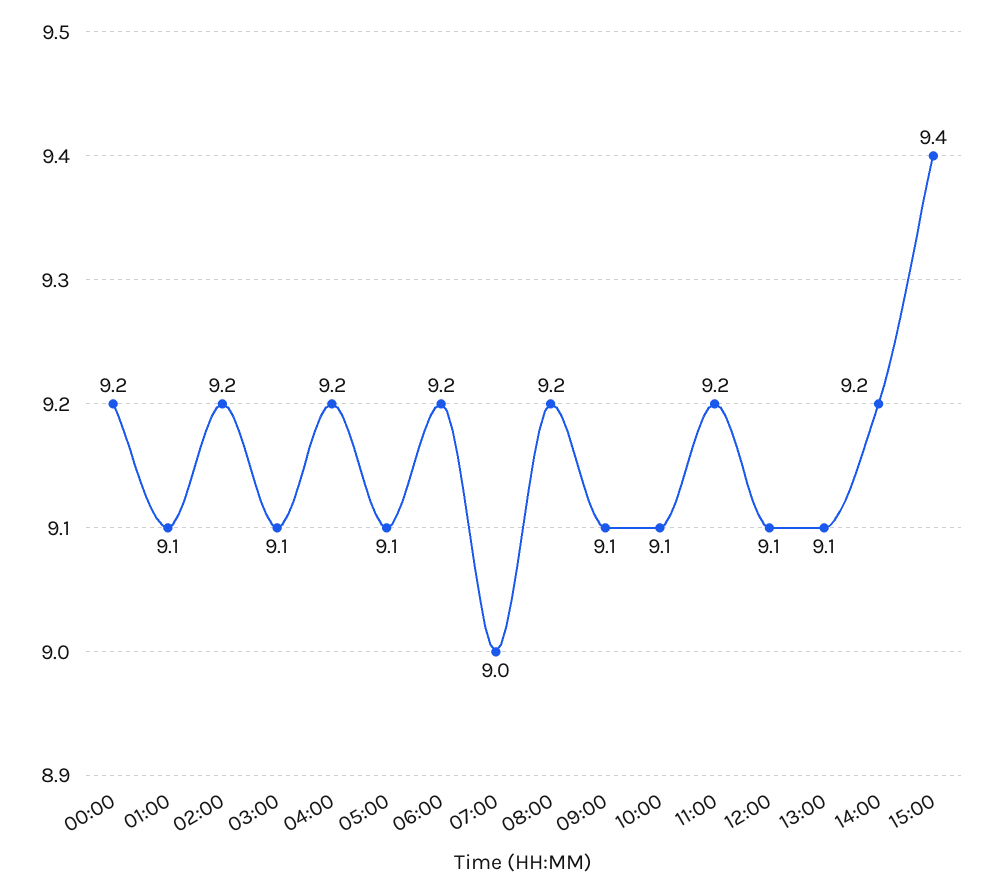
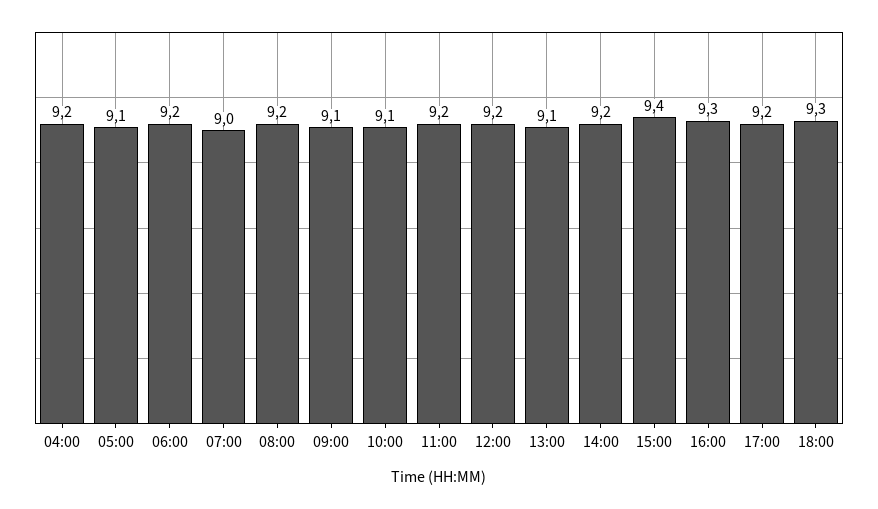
00:00: 9.2 -> none
01:00: 9.1 -> none
02:00: 9.2 -> none
03:00: 9.1 -> none
12:00: 9.1 -> 9.2
16:00: none -> 9.3
17:00: none -> 9.2
18:00: none -> 9.3

